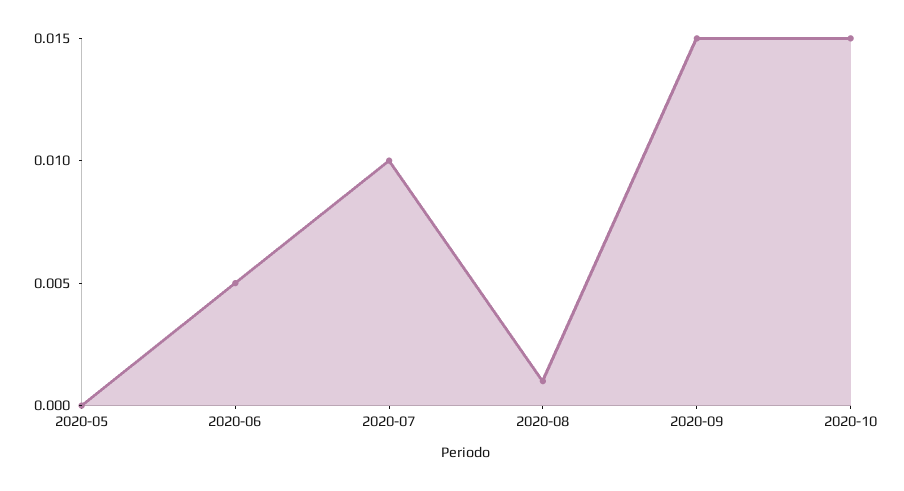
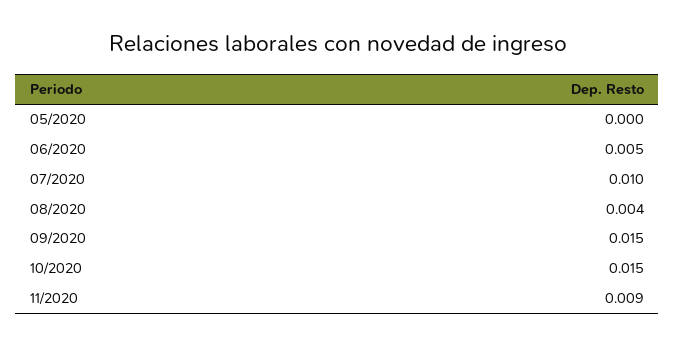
2020-08: 0.001 -> 0.004
11/2020: none -> 0.009

